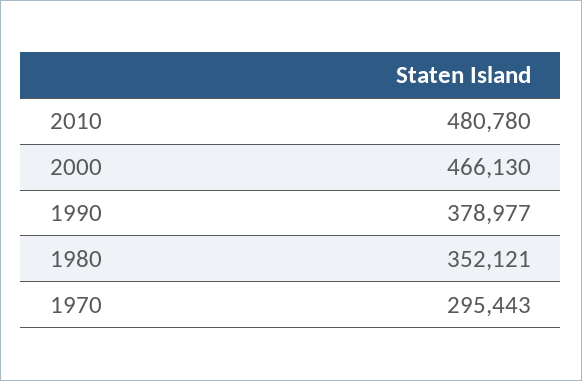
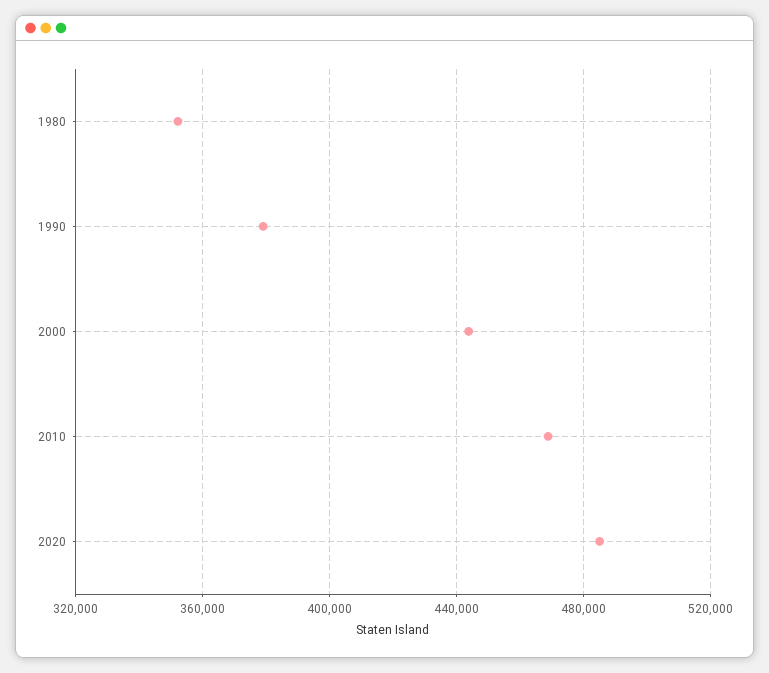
2010: 480780 -> 470000
2000: 466130 -> 445000
1970: 295443 -> none
2020: none -> 485000

